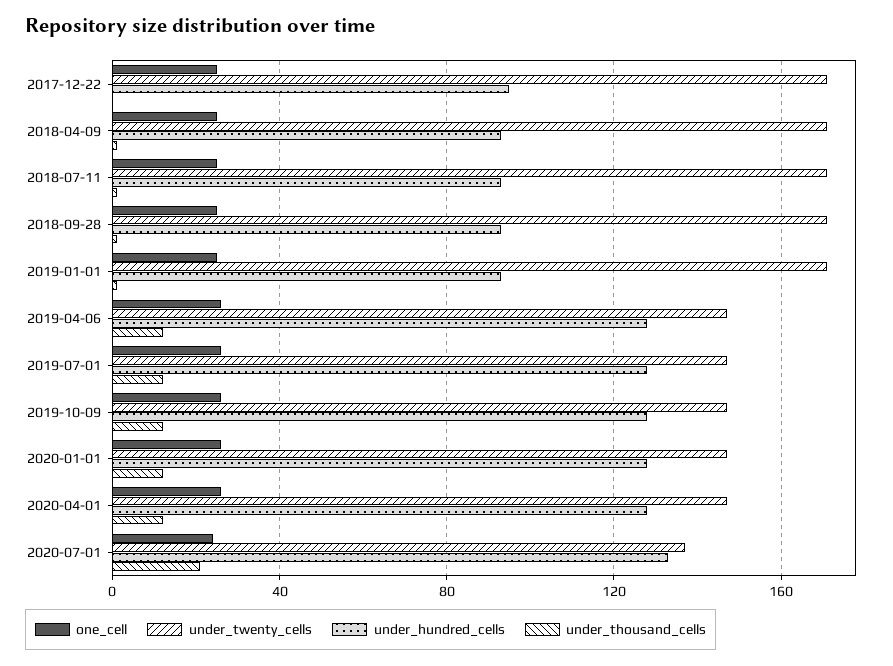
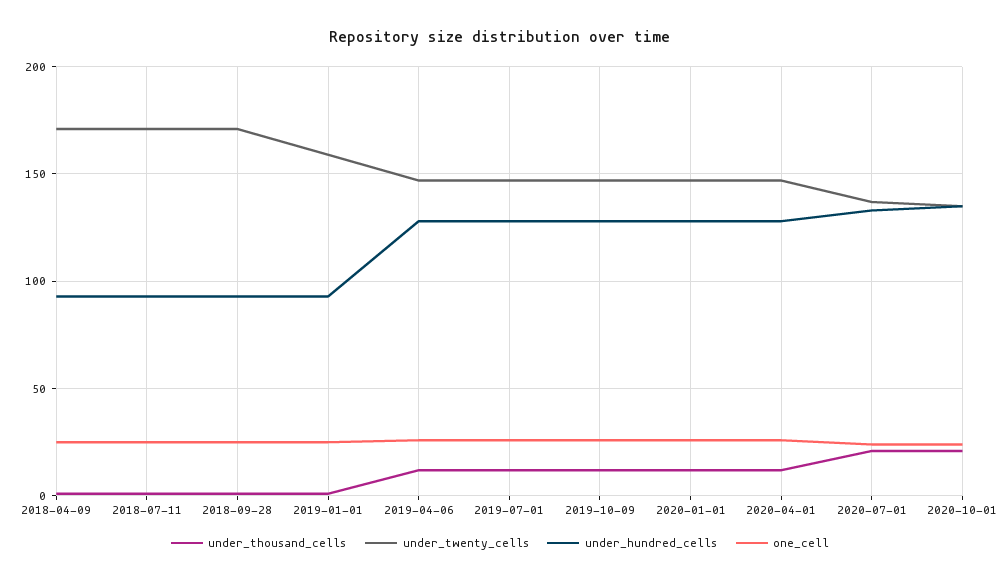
one_cell, 2017-12-22: 25 -> none
under_twenty_cells, 2017-12-22: 170 -> none
under_hundred_cells, 2017-12-22: 95 -> none
under_thousand_cells, 2017-12-22: 0 -> none
under_twenty_cells, 2019-01-01: 170 -> 160
under_thousand_cells, 2020-10-01: none -> 20
under_twenty_cells, 2020-10-01: none -> 135
under_hundred_cells, 2020-10-01: none -> 135
one_cell, 2020-10-01: none -> 25

